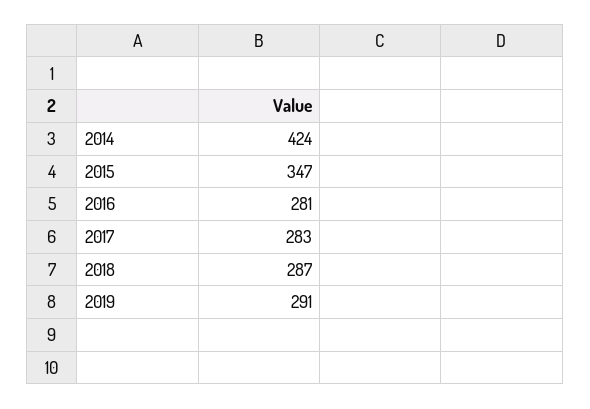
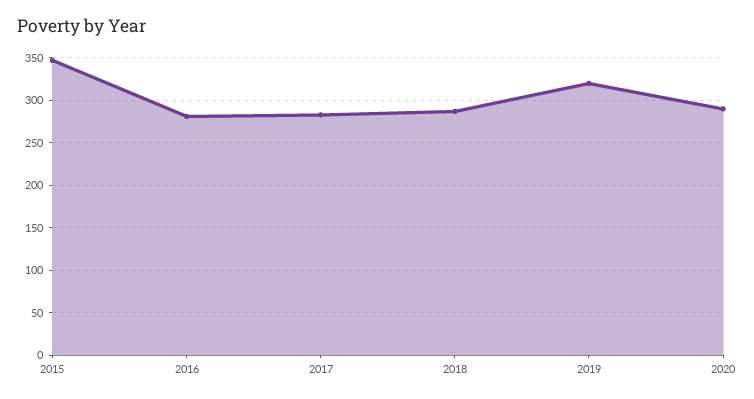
2014: 424 -> none
2019: 291 -> 320
2020: none -> 290

